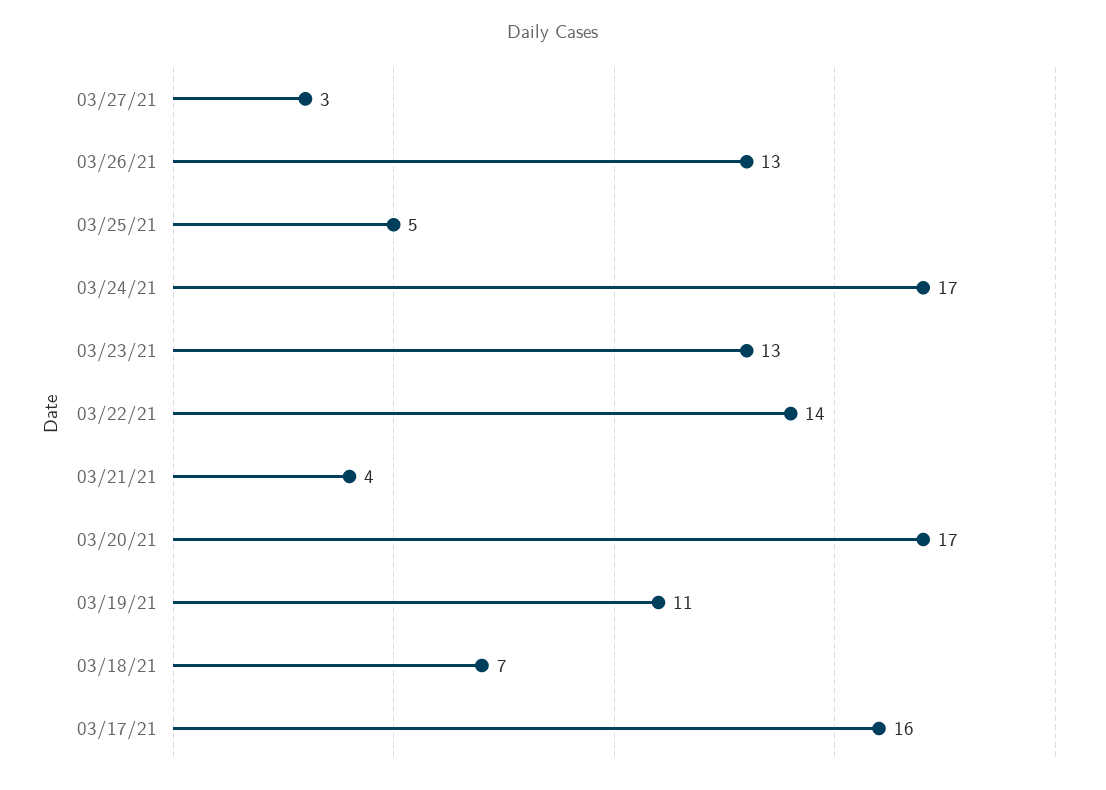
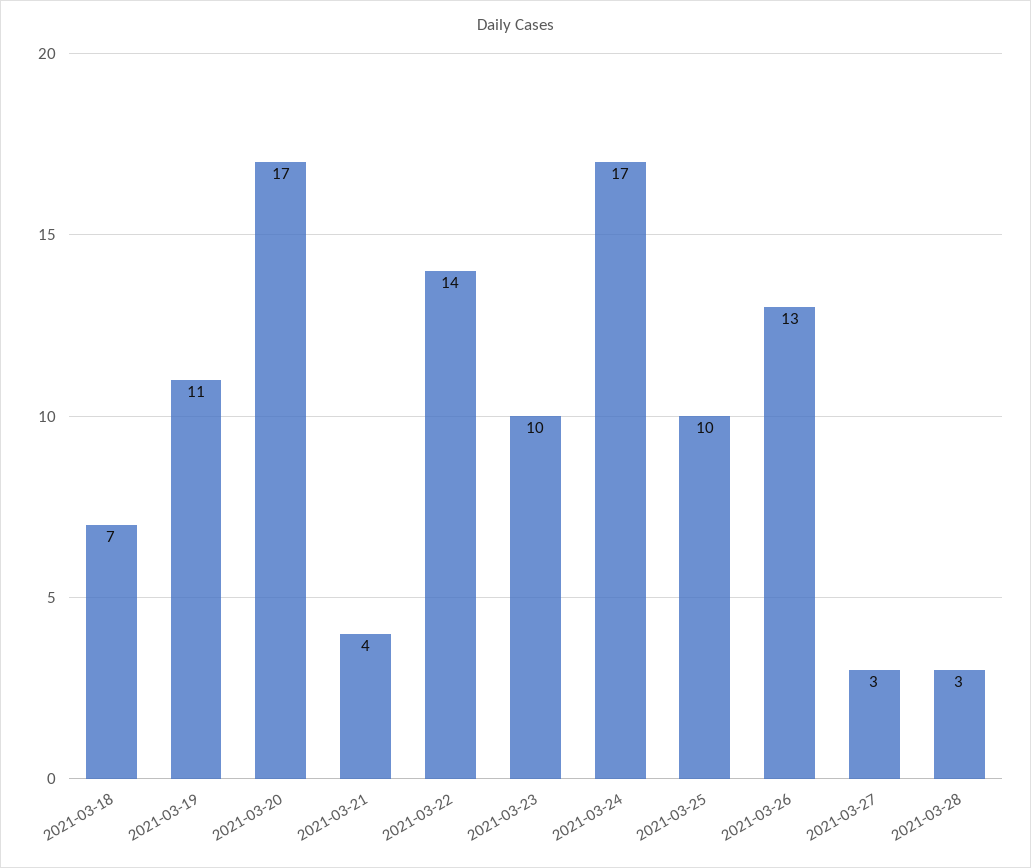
03/25/21: 5 -> 10
03/23/21: 13 -> 10
03/17/21: 16 -> none
2021-03-28: none -> 3

